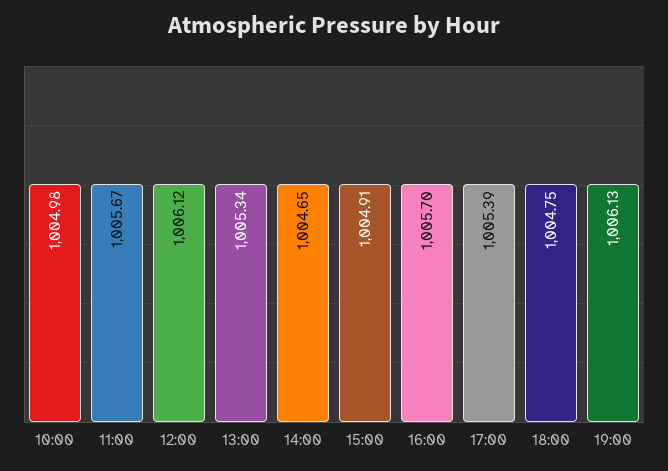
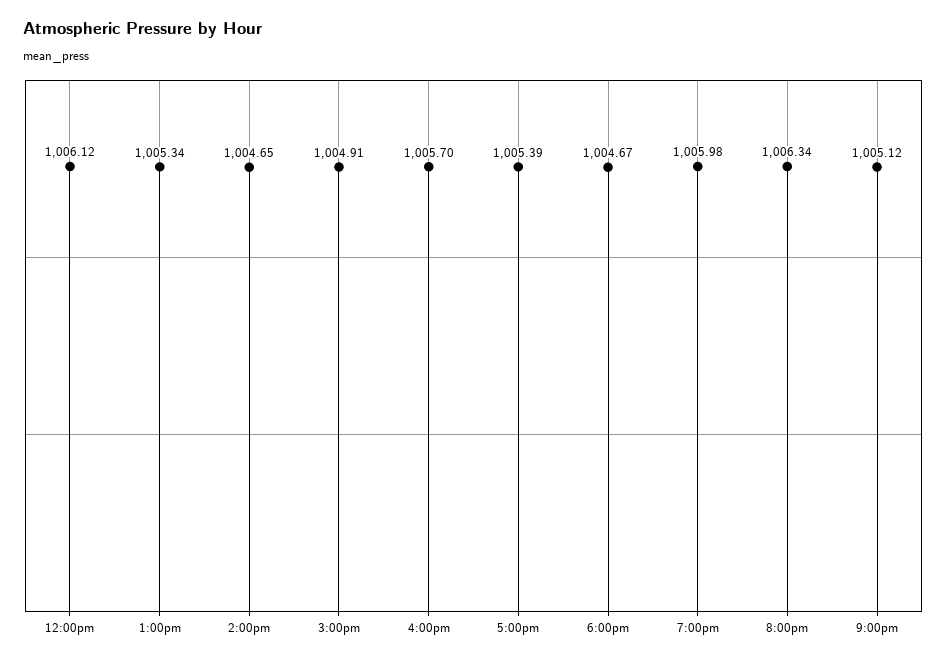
10:00: 1004.98 -> none
11:00: 1005.67 -> none
18:00: 1004.75 -> 1004.67
19:00: 1006.13 -> 1005.98
8:00pm: none -> 1006.34
9:00pm: none -> 1005.12

